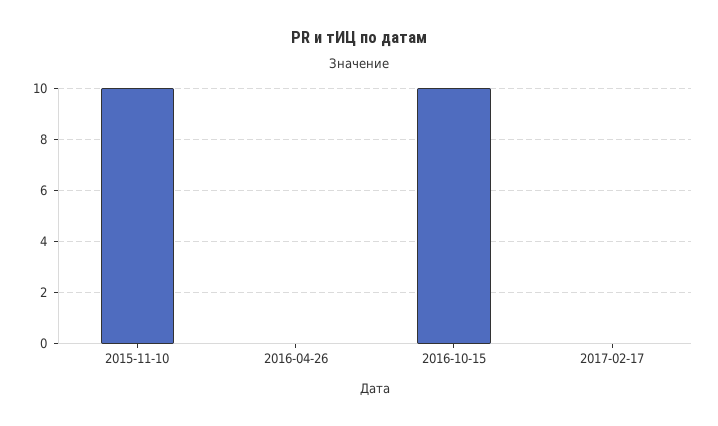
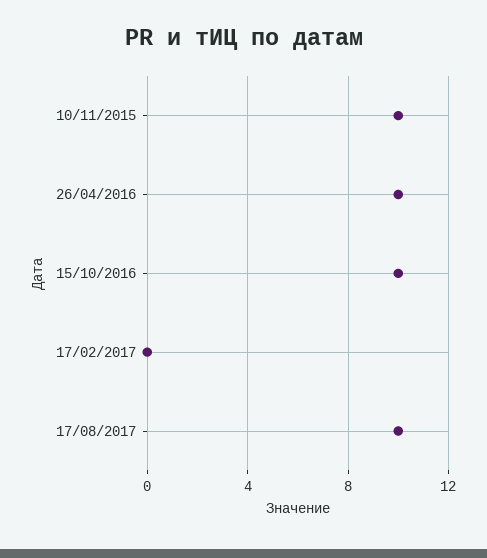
2016-04-26: 0 -> 10
17/08/2017: none -> 10

